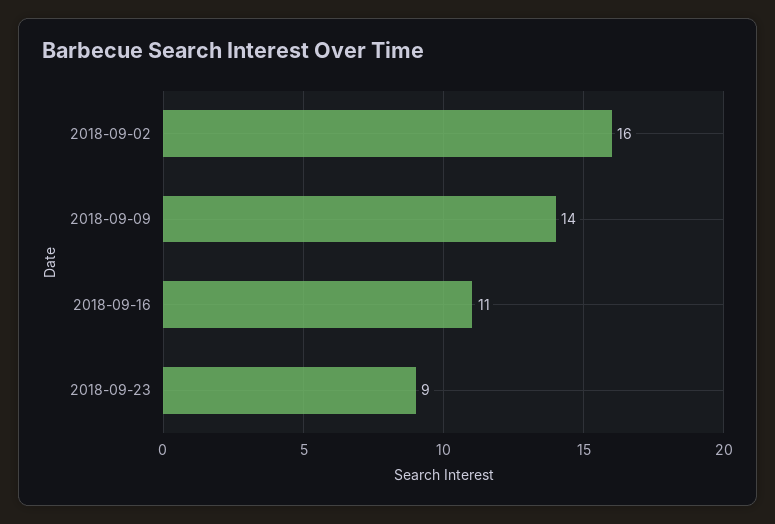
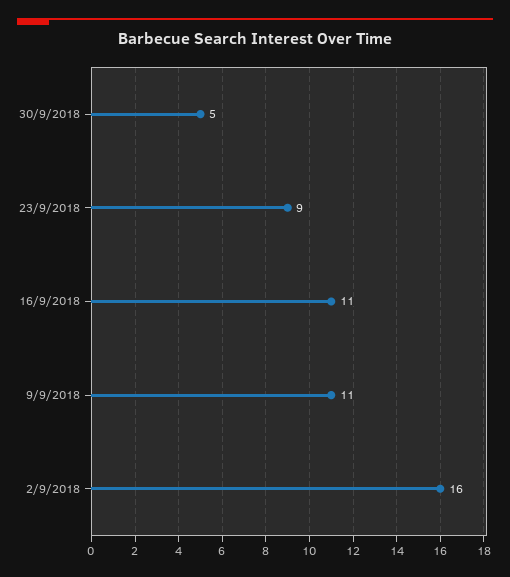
2018-09-09: 14 -> 11
30/9/2018: none -> 5

